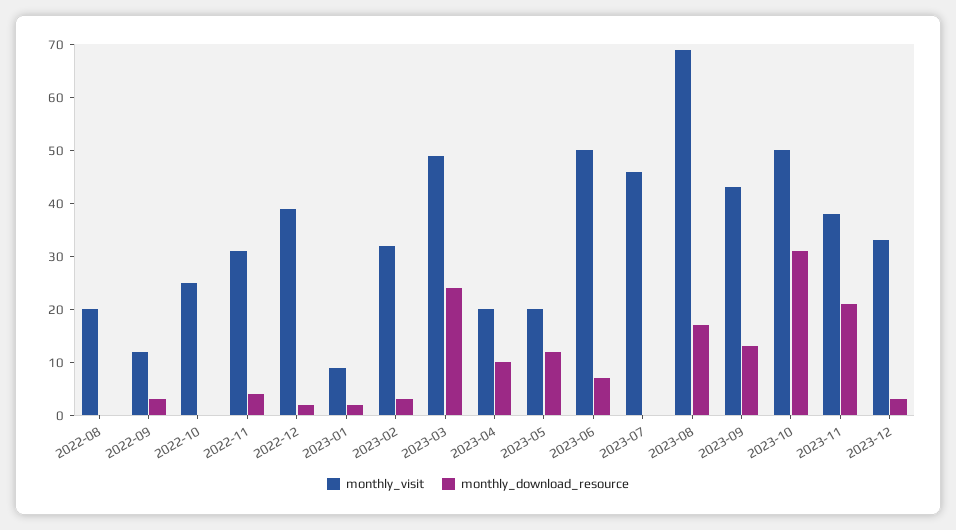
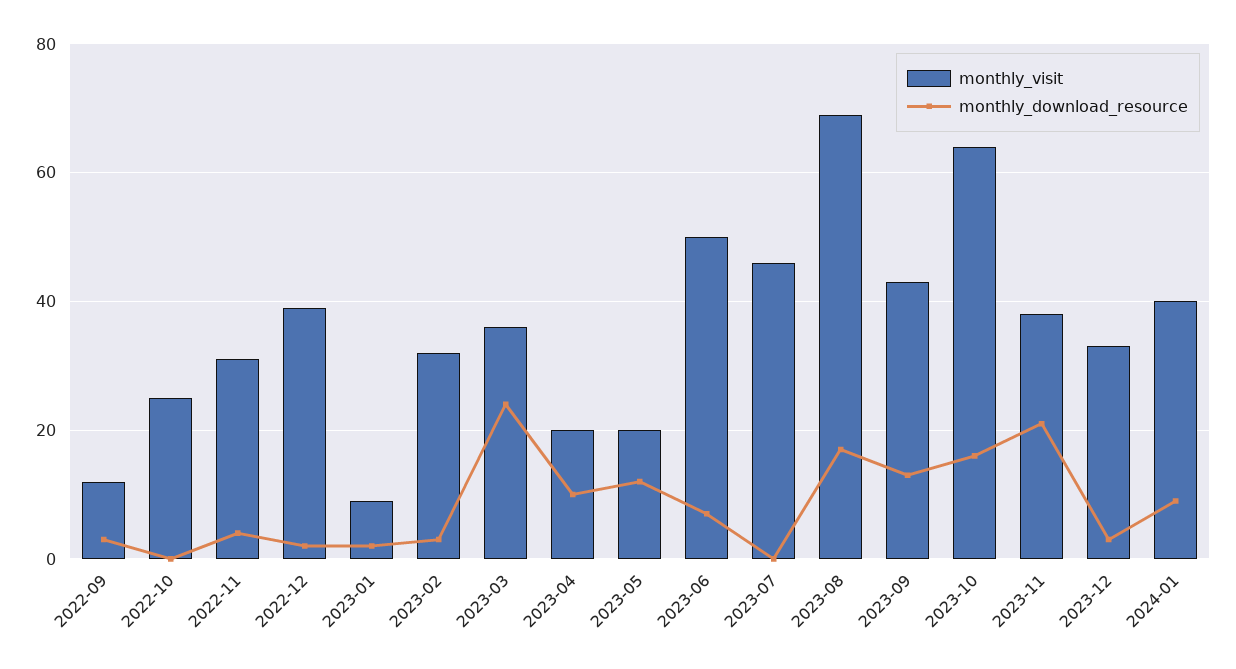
monthly_visit, 2022-08: 20 -> none
monthly_download_resource, 2022-08: 0 -> none
monthly_visit, 2023-03: 50 -> 35
monthly_visit, 2023-10: 50 -> 65
monthly_download_resource, 2023-10: 30 -> 15
monthly_visit, 2024-01: none -> 40
monthly_download_resource, 2024-01: none -> 10

